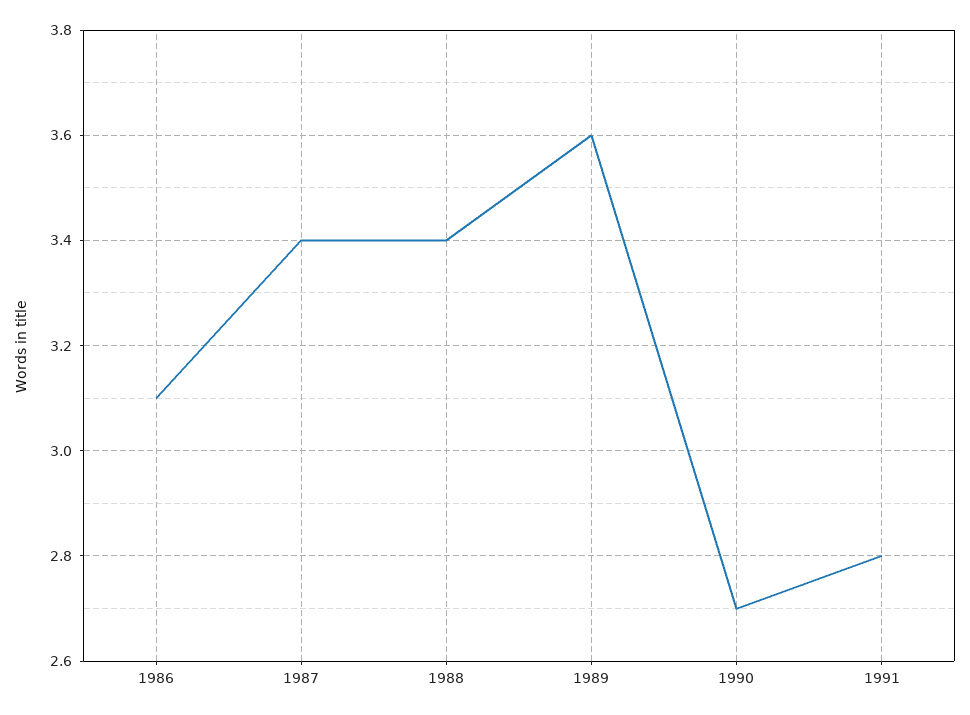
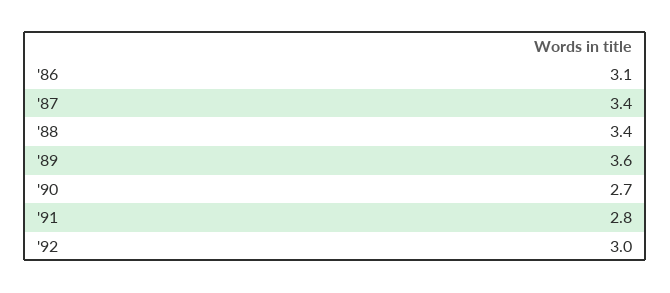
'92: none -> 3

